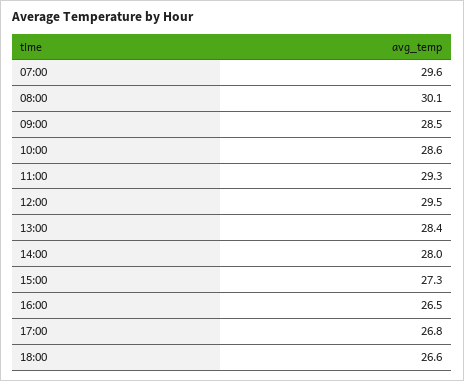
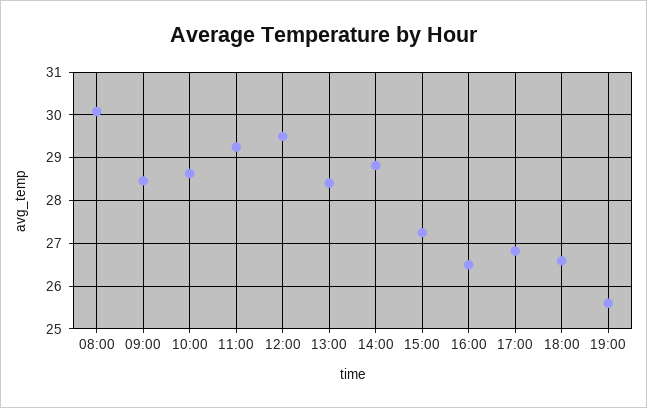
07:00: 29.6 -> none
14:00: 28 -> 28.8
19:00: none -> 25.6

